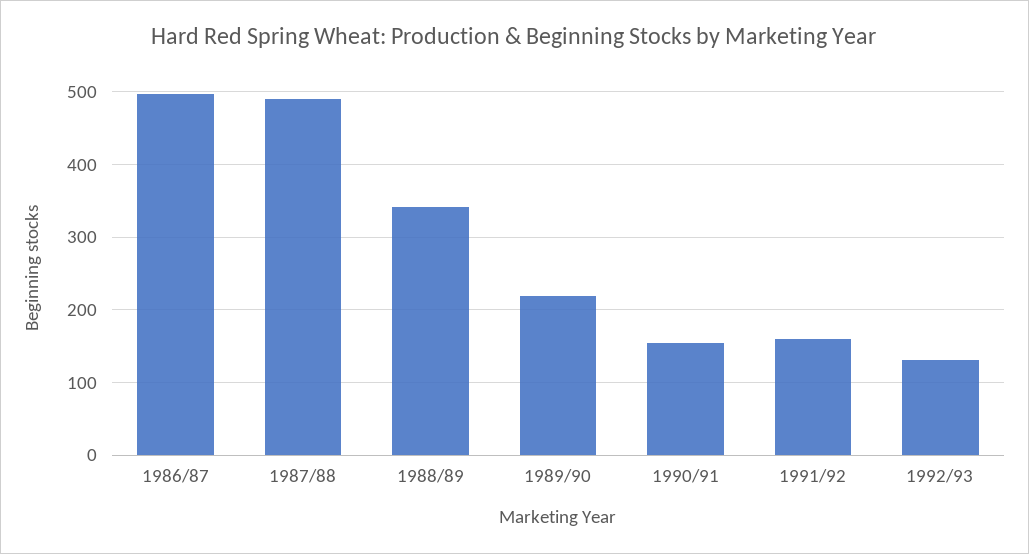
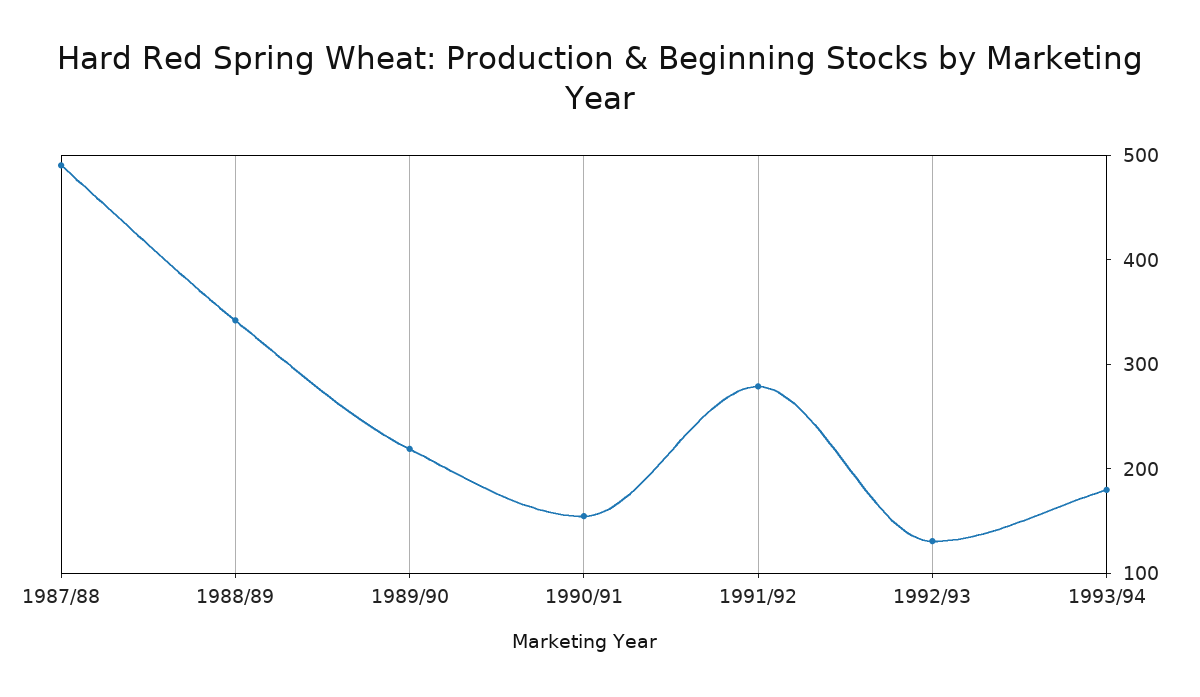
1986/87: 500 -> none
1991/92: 160 -> 280
1993/94: none -> 180

